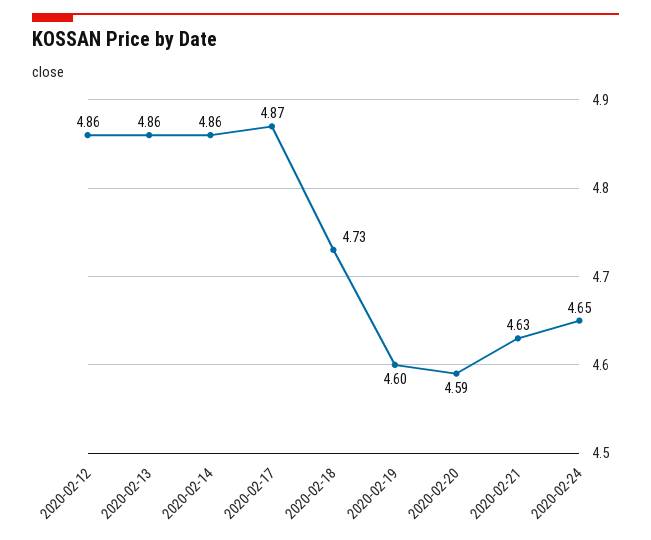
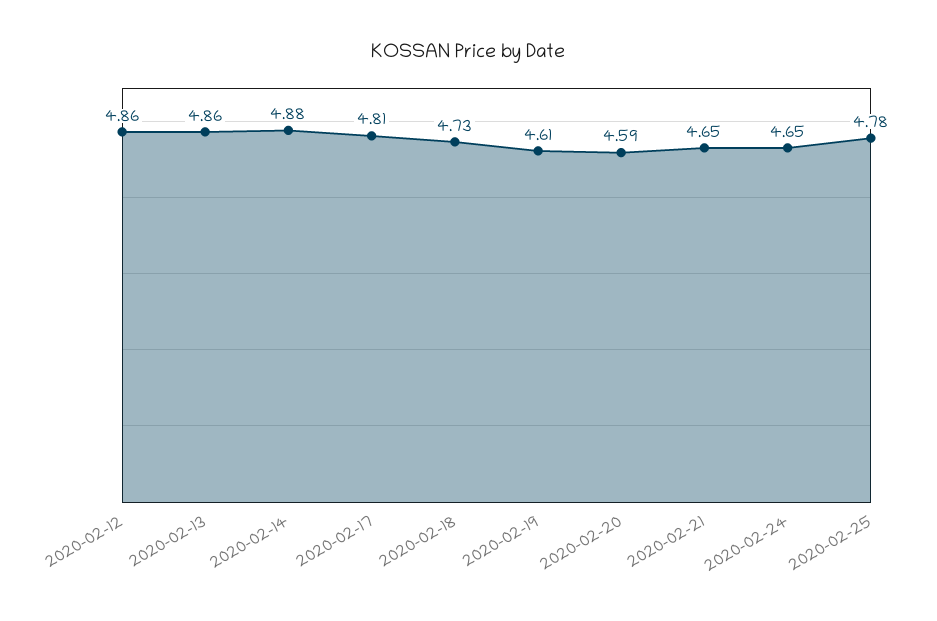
2020-02-14: 4.86 -> 4.88
2020-02-17: 4.87 -> 4.81
2020-02-19: 4.6 -> 4.61
2020-02-21: 4.63 -> 4.65
2020-02-25: none -> 4.78

